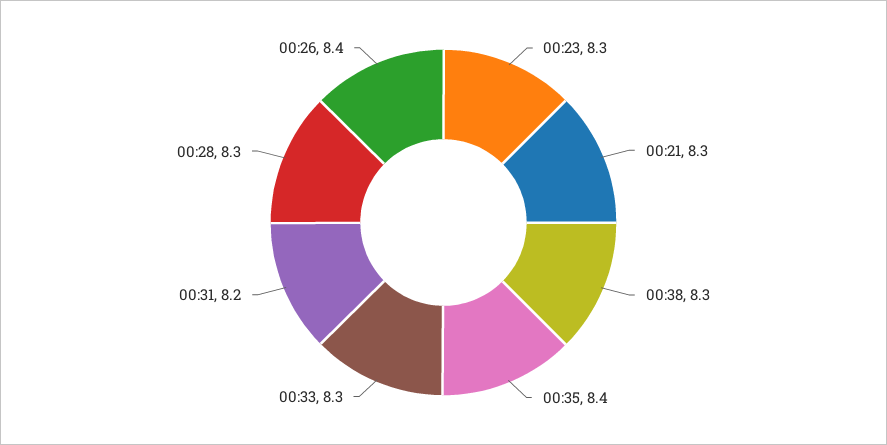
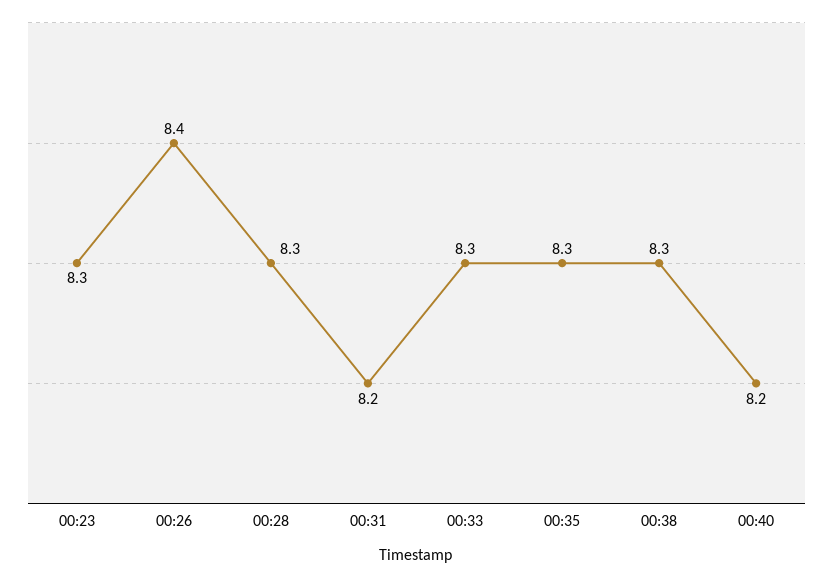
00:21: 8.3 -> none
00:35: 8.4 -> 8.3
00:40: none -> 8.2

